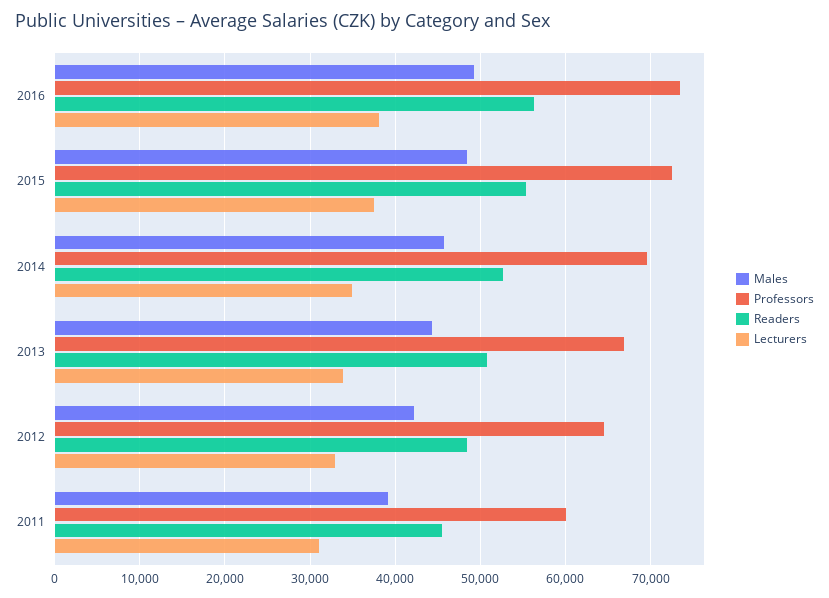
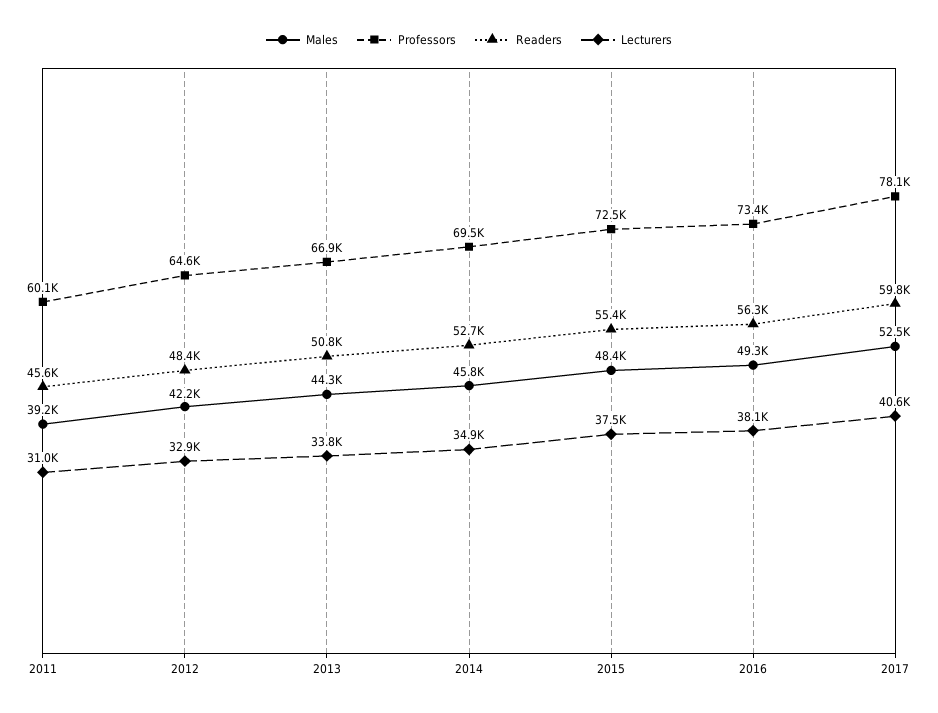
Males, 2017: none -> 52500
Professors, 2017: none -> 78100
Readers, 2017: none -> 59800
Lecturers, 2017: none -> 40600

